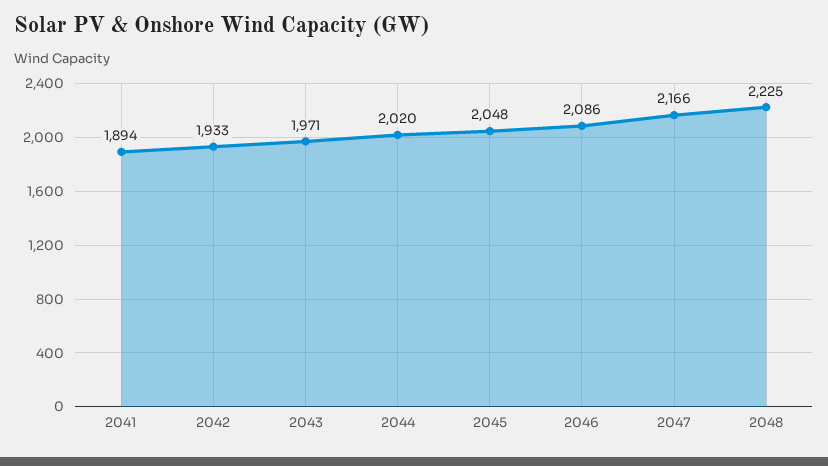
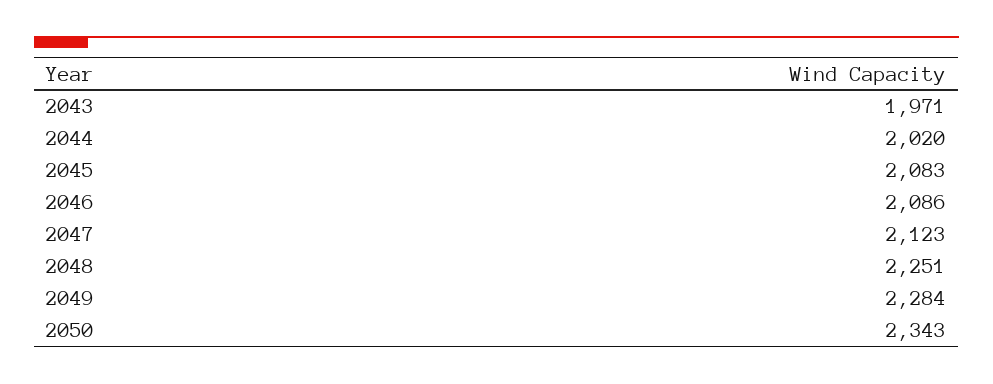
2041: 1894 -> none
2042: 1933 -> none
2045: 2048 -> 2083
2047: 2166 -> 2123
2048: 2225 -> 2251
2049: none -> 2284
2050: none -> 2343

